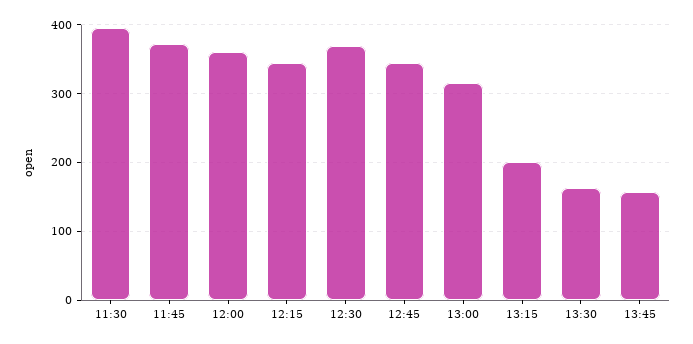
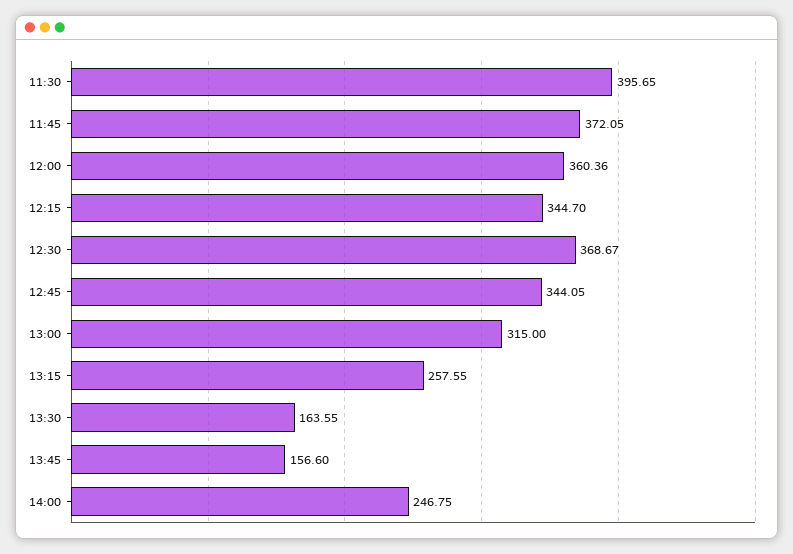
13:15: 200 -> 257.55
14:00: none -> 246.75

